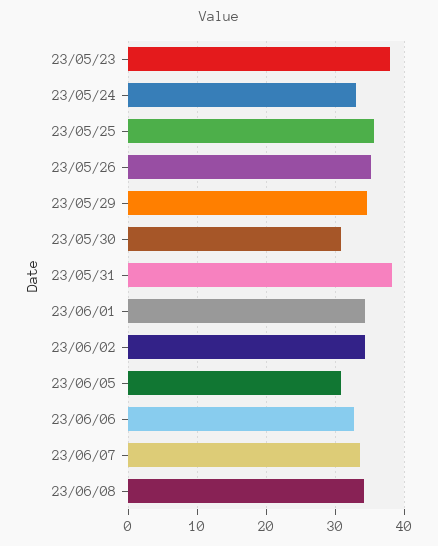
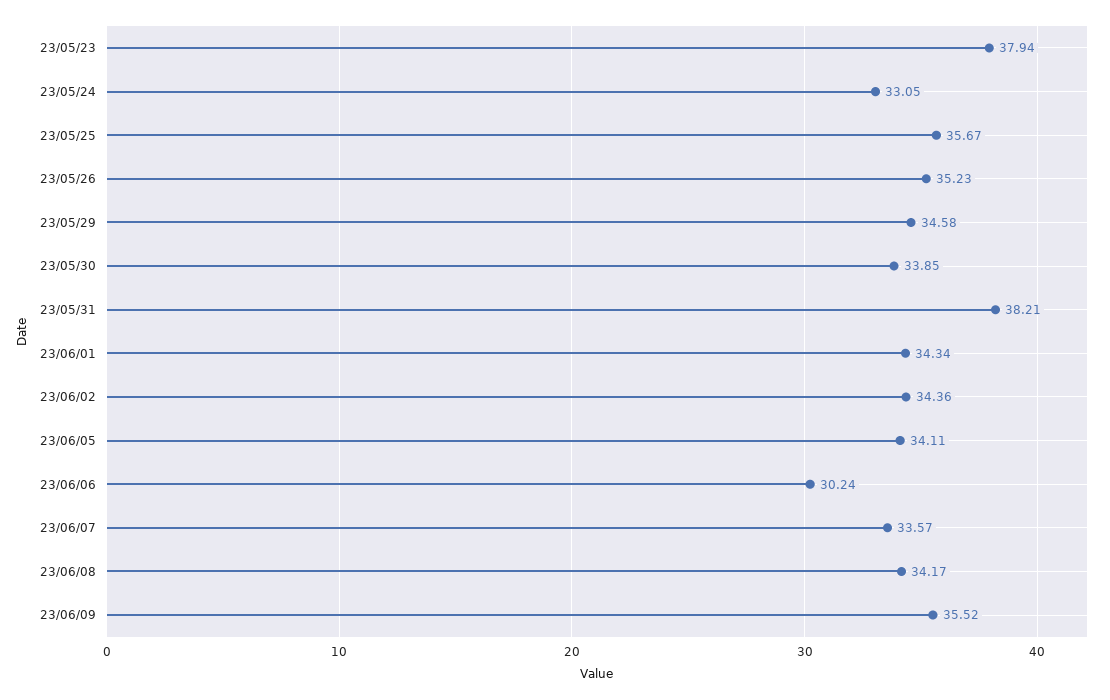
23/05/30: 31 -> 33.85
23/06/05: 31 -> 34.11
23/06/06: 33 -> 30.24
23/06/09: none -> 35.52

